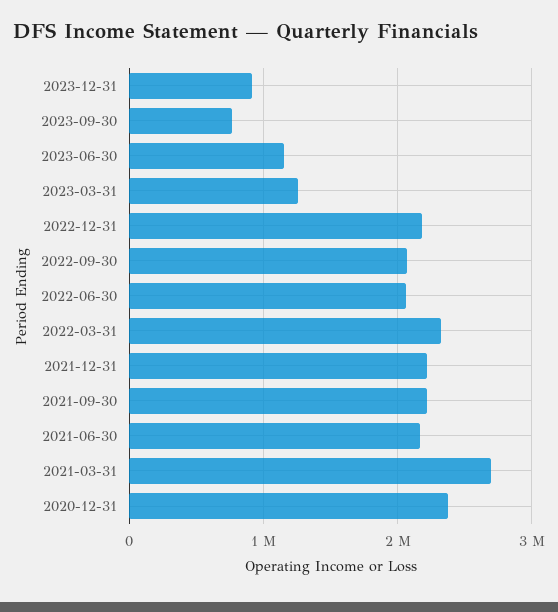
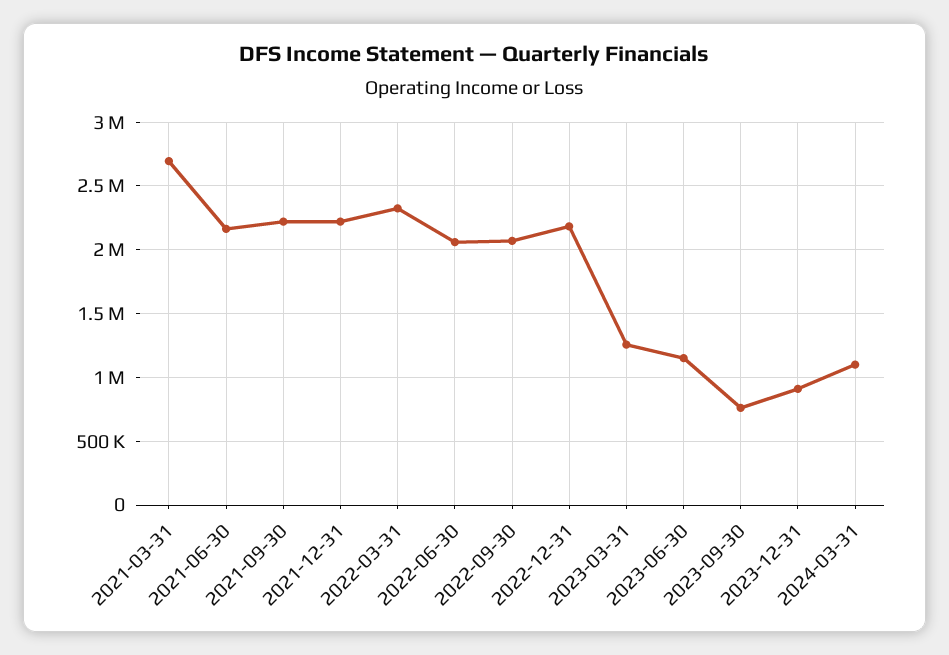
2020-12-31: 2400000 -> none
2024-03-31: none -> 1100000

